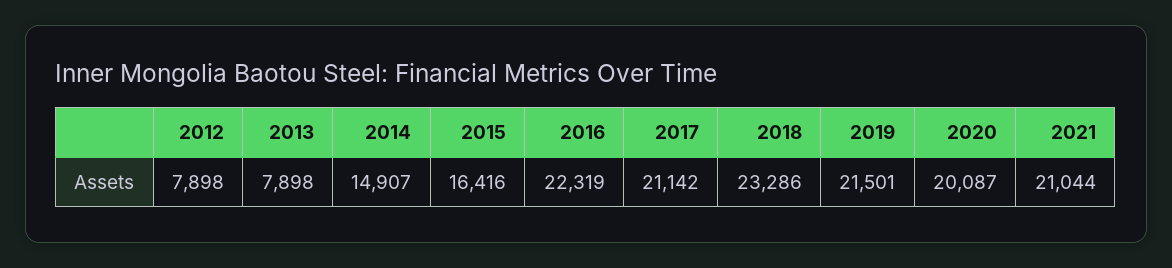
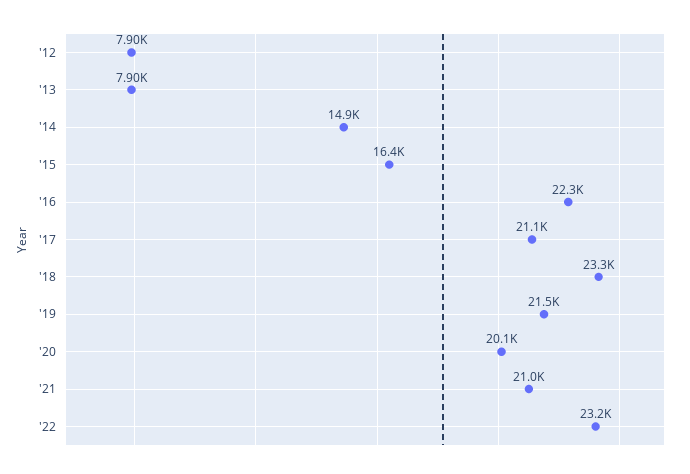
'22: none -> 23200

